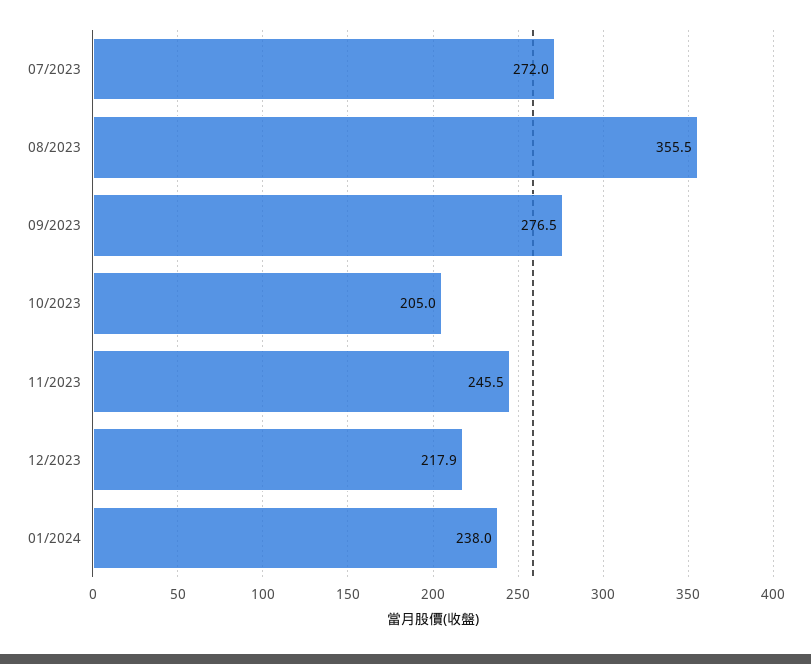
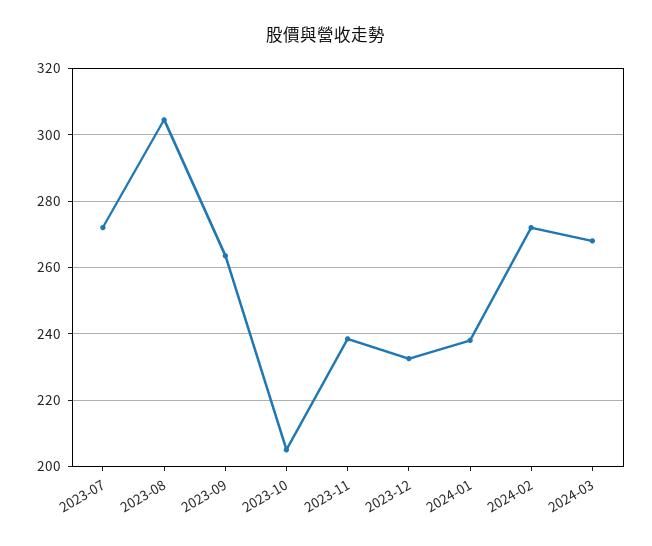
08/2023: 355.5 -> 304
09/2023: 276.5 -> 264
11/2023: 245.5 -> 238
12/2023: 217.9 -> 232
2024-02: none -> 272
2024-03: none -> 268

